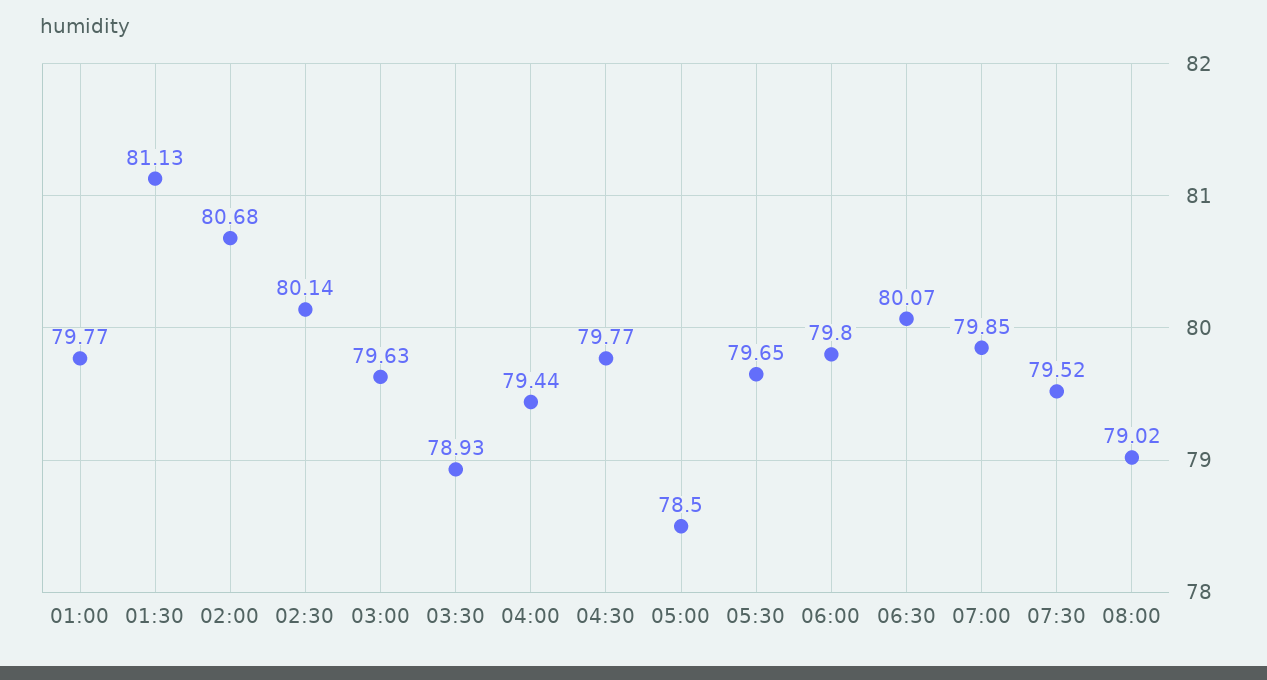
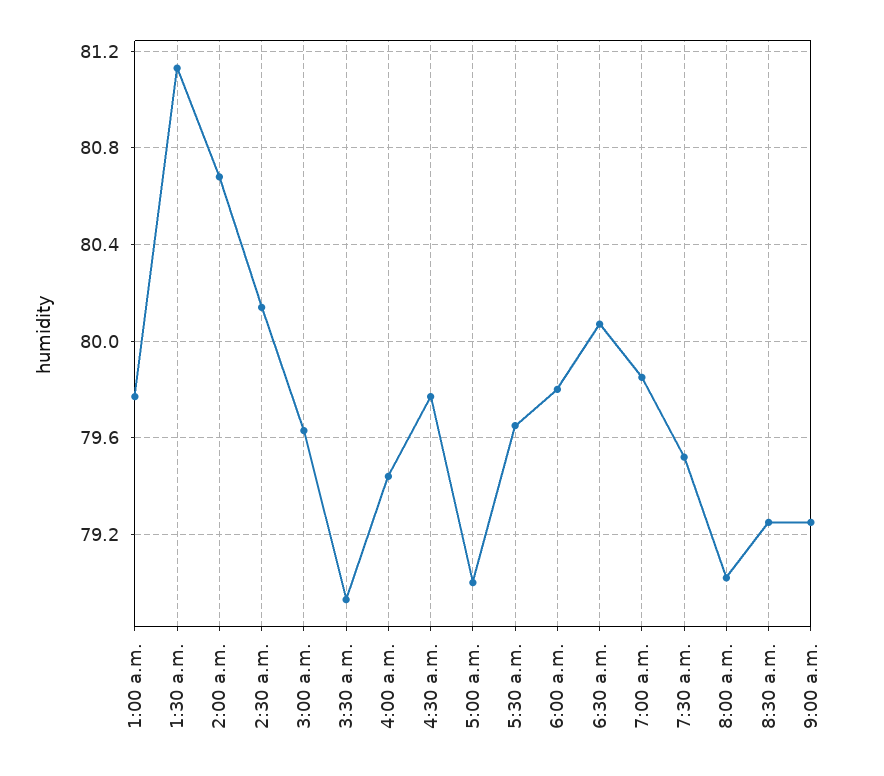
05:00: 78.5 -> 79
8:30 a.m.: none -> 79.25
9:00 a.m.: none -> 79.25

